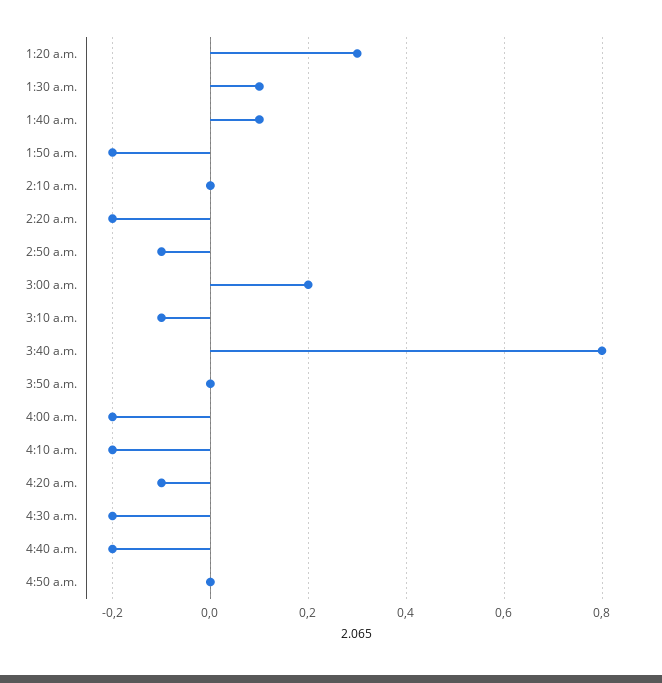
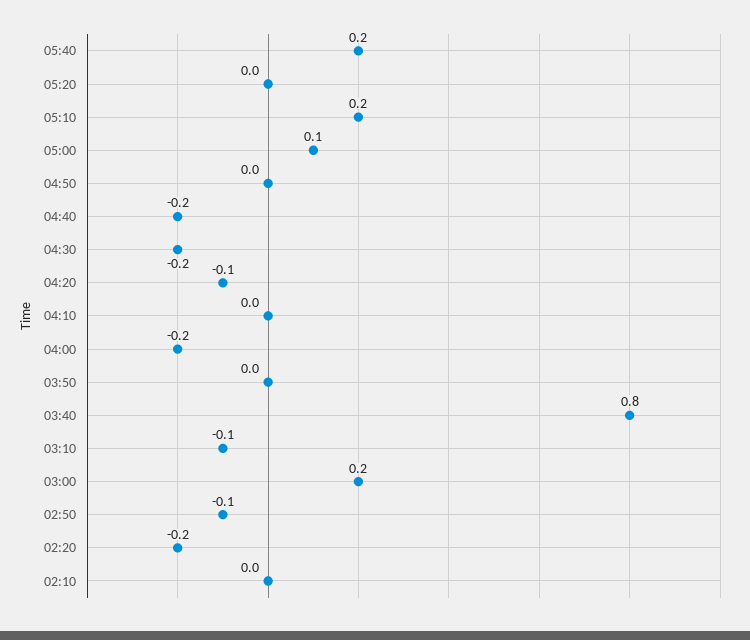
1:20 a.m.: 0.3 -> none
1:30 a.m.: 0.1 -> none
1:40 a.m.: 0.1 -> none
1:50 a.m.: -0.2 -> none
4:10 a.m.: -0.2 -> 0
05:40: none -> 0.2
05:20: none -> 0
05:10: none -> 0.2
05:00: none -> 0.1

